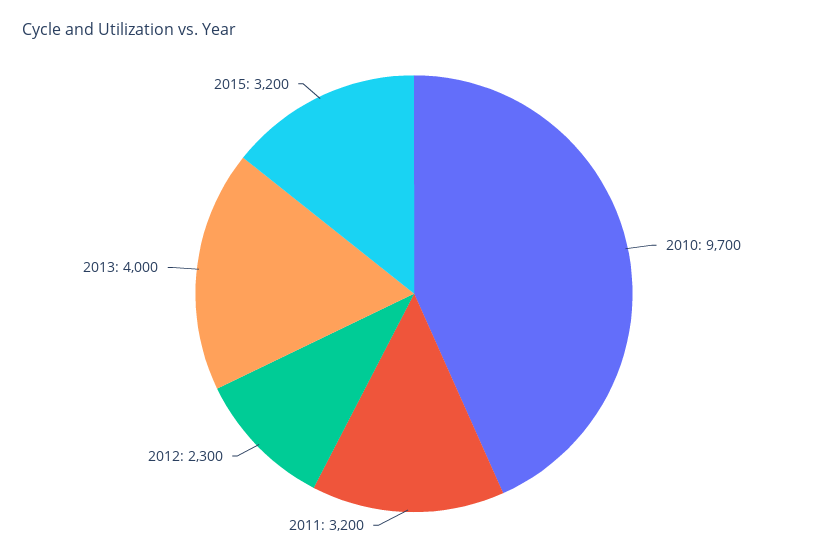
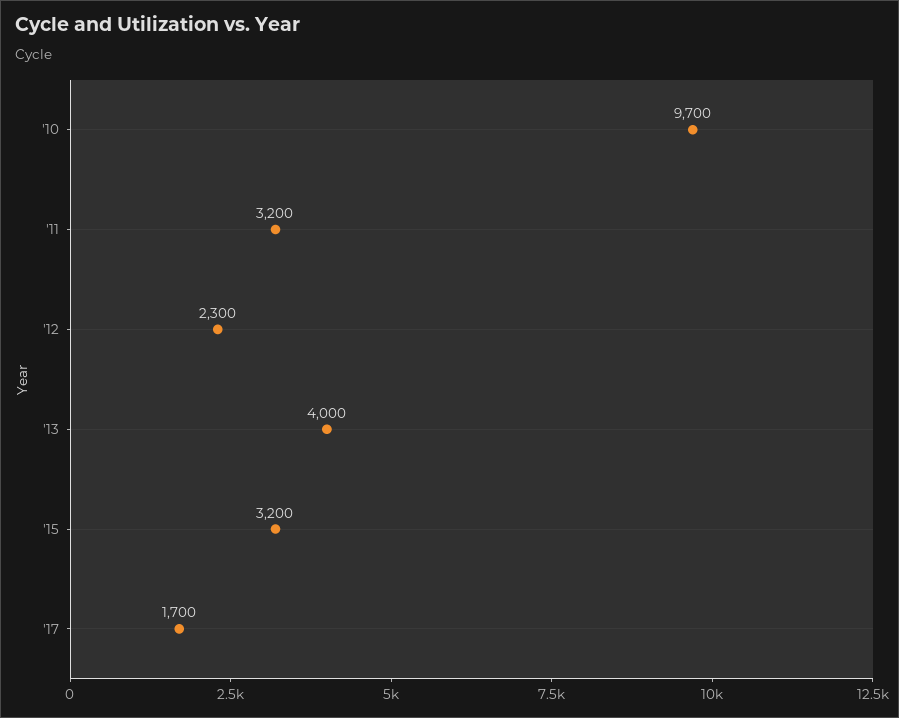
'17: none -> 1700

